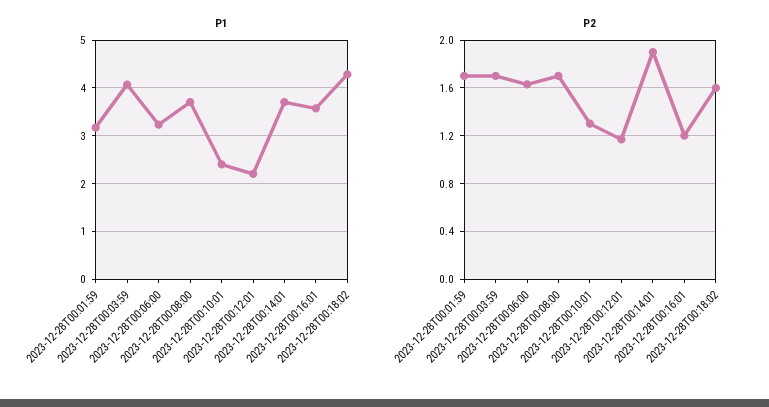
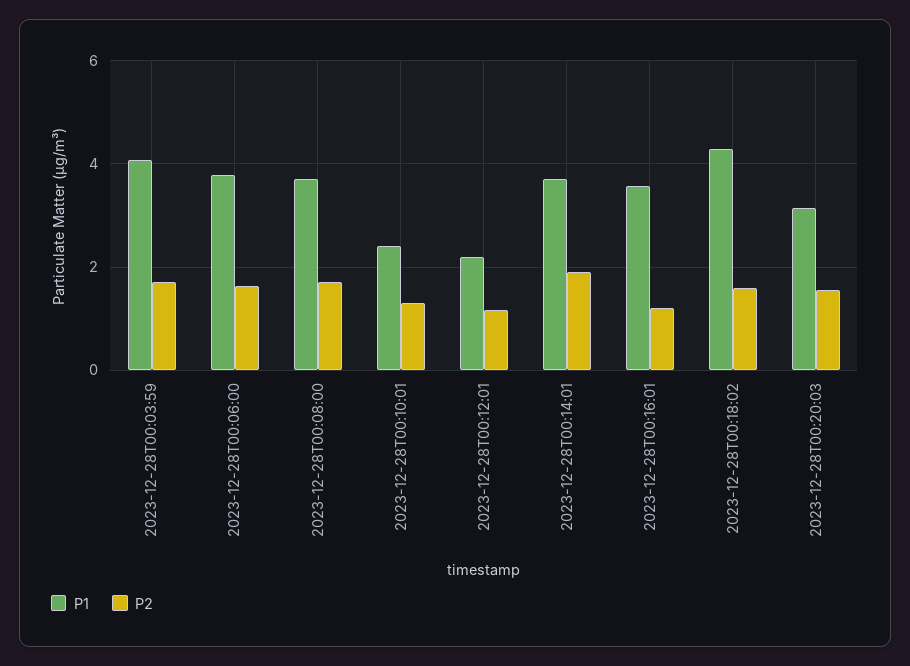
P1, 2023-12-28T00:01:59: 3.2 -> none
P1, 2023-12-28T00:06:00: 3.2 -> 3.8
P2, 2023-12-28T00:01:59: 1.7 -> none
P1, 2023-12-28T00:20:03: none -> 3.2
P2, 2023-12-28T00:20:03: none -> 1.6

